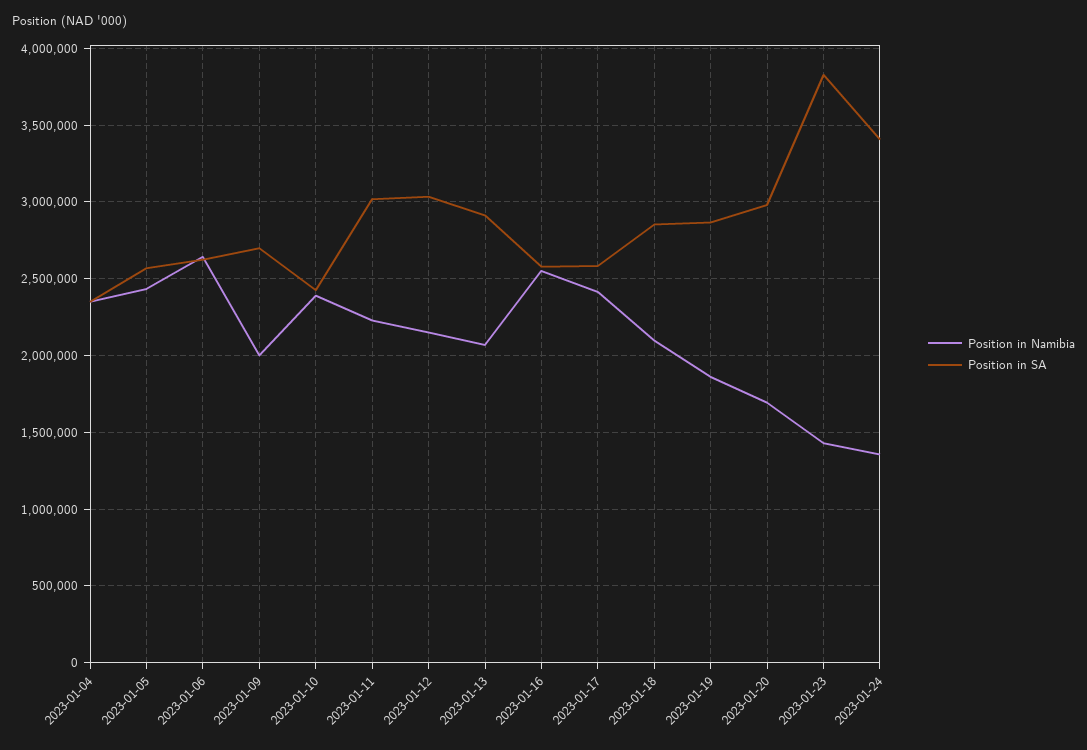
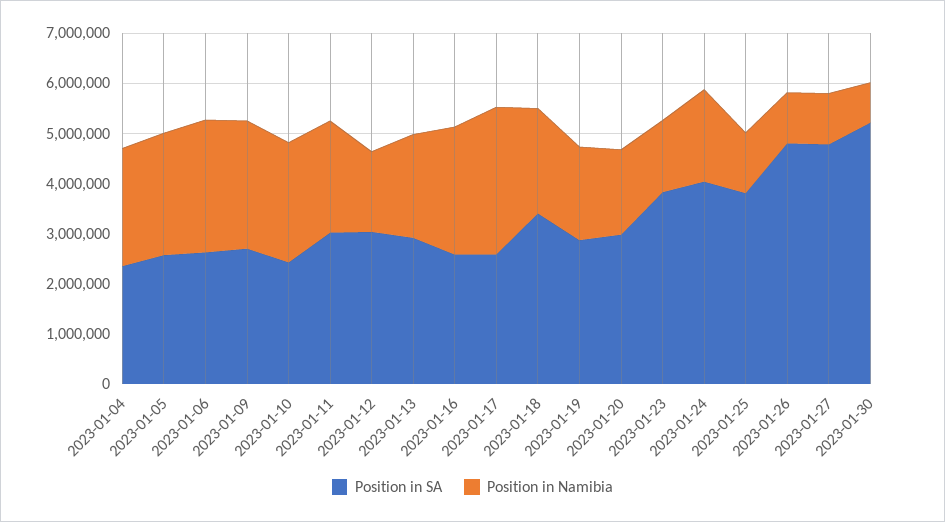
Position in Namibia, 2023-01-09: 2000000 -> 2600000
Position in Namibia, 2023-01-12: 2150000 -> 1600000
Position in Namibia, 2023-01-17: 2400000 -> 3000000
Position in SA, 2023-01-18: 2850000 -> 3400000
Position in Namibia, 2023-01-24: 1350000 -> 1800000
Position in SA, 2023-01-24: 3400000 -> 4000000
Position in SA, 2023-01-25: none -> 3800000
Position in Namibia, 2023-01-25: none -> 1200000
Position in SA, 2023-01-26: none -> 4800000
Position in Namibia, 2023-01-26: none -> 1000000
Position in SA, 2023-01-27: none -> 4800000
Position in Namibia, 2023-01-27: none -> 1000000
Position in SA, 2023-01-30: none -> 5200000
Position in Namibia, 2023-01-30: none -> 800000

